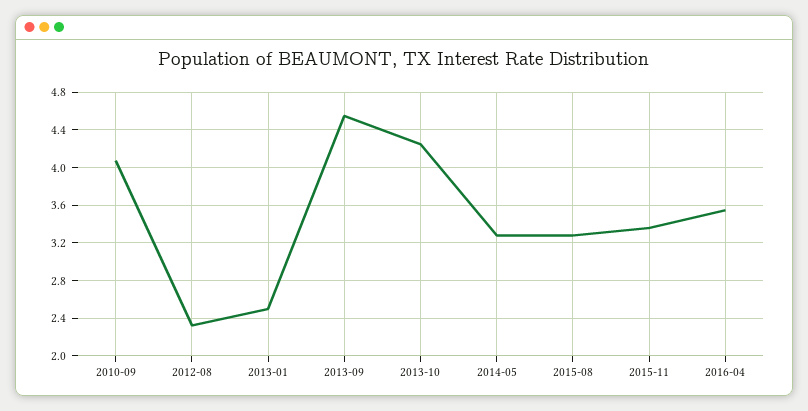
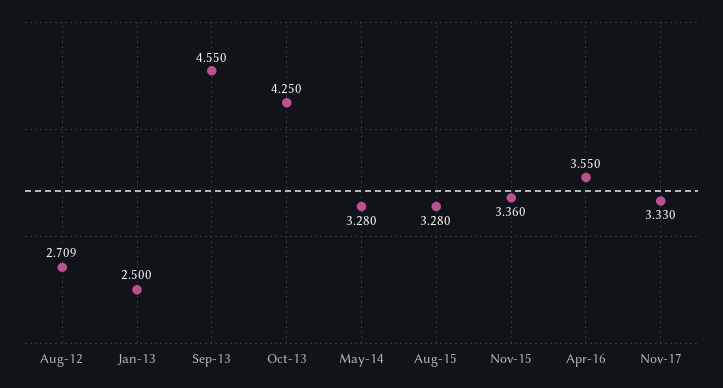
2010-09: 4.1 -> none
2012-08: 2.3 -> 2.709
Nov-17: none -> 3.33

